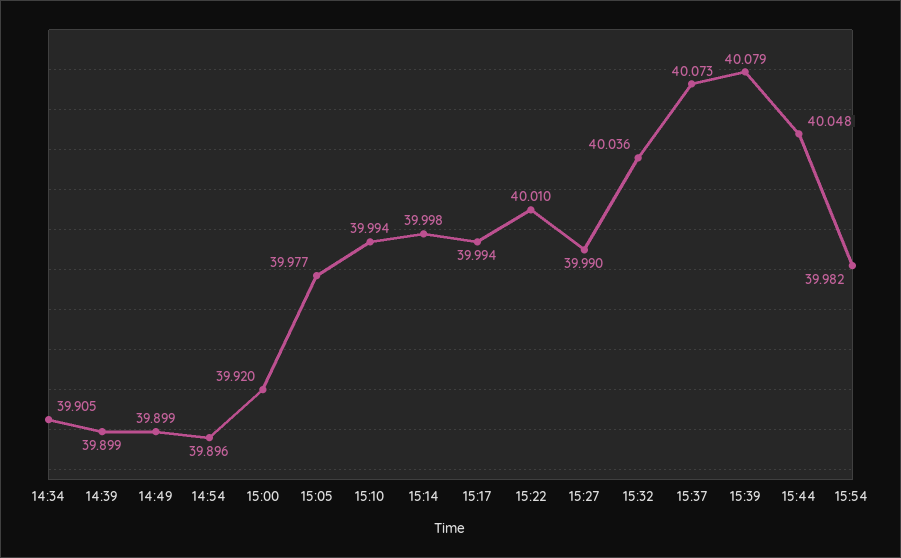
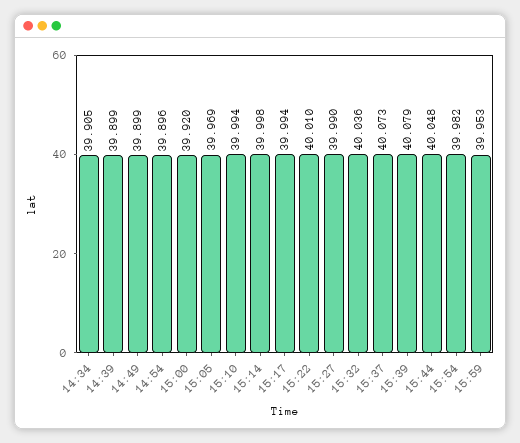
15:05: 39.977 -> 39.969
15:59: none -> 39.953

